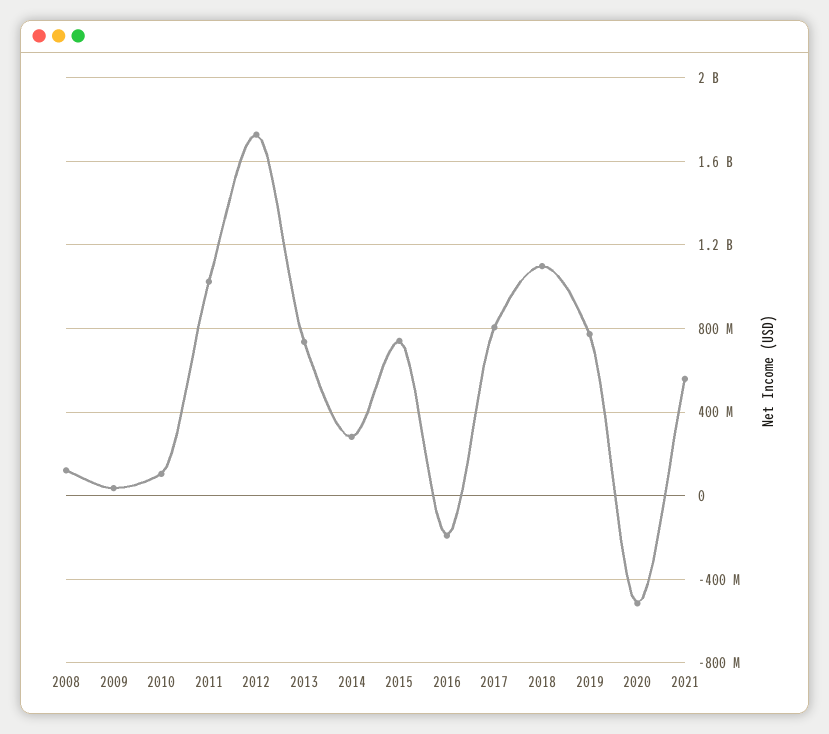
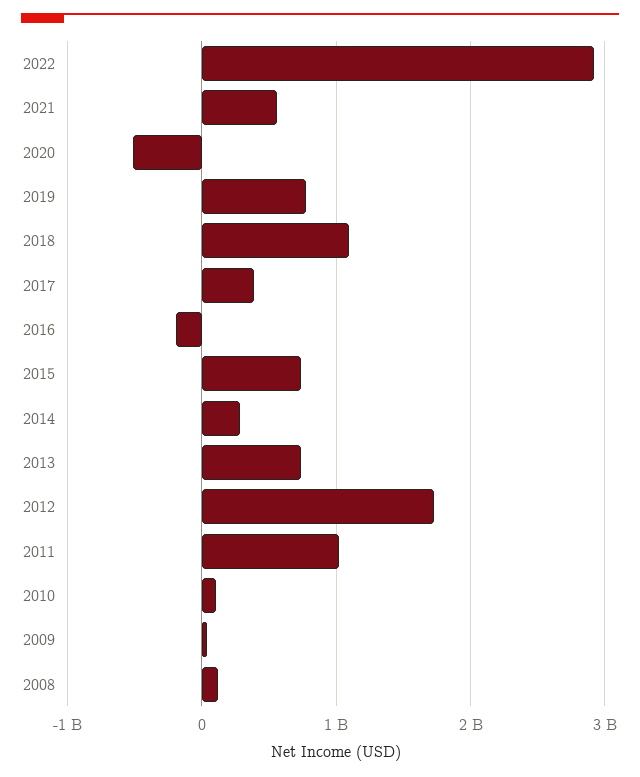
2017: 800000000 -> 400000000
2022: none -> 2900000000

